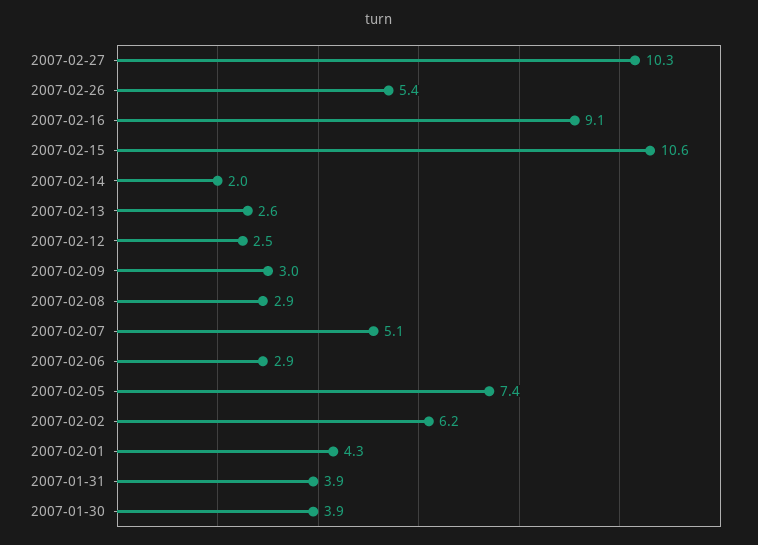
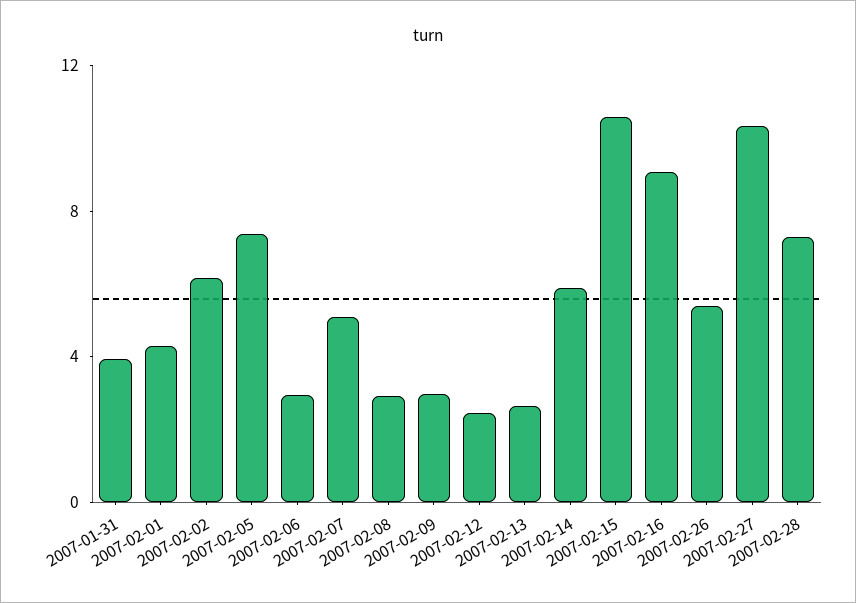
2007-02-14: 2 -> 6
2007-01-30: 3.9 -> none
2007-02-28: none -> 7

